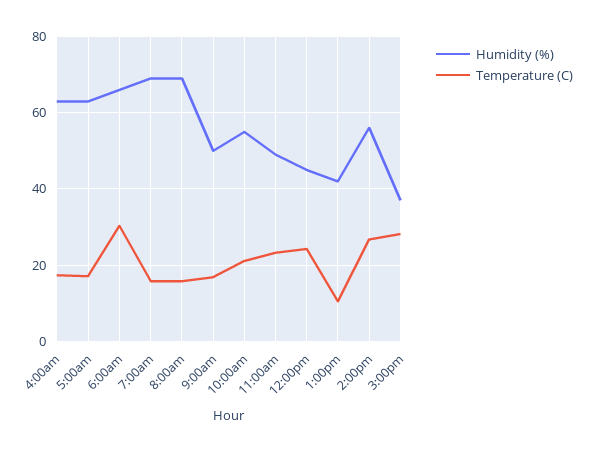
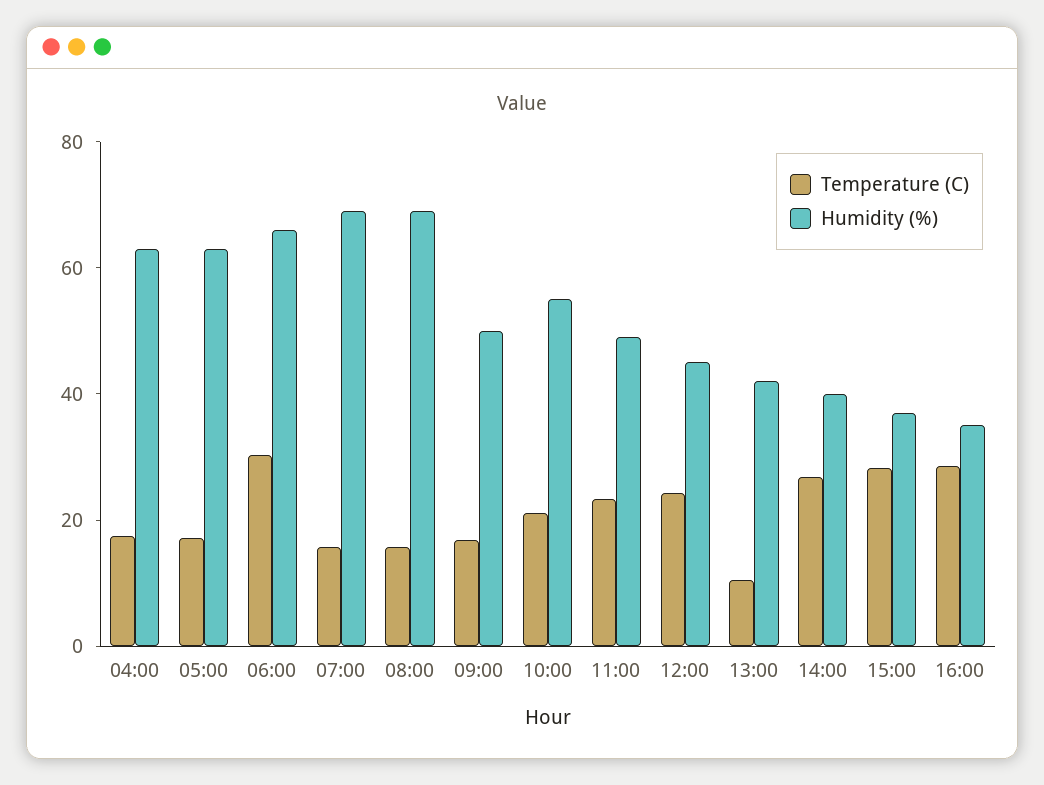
Humidity (%), 2:00pm: 56 -> 40
Temperature (C), 16:00: none -> 30
Humidity (%), 16:00: none -> 35

